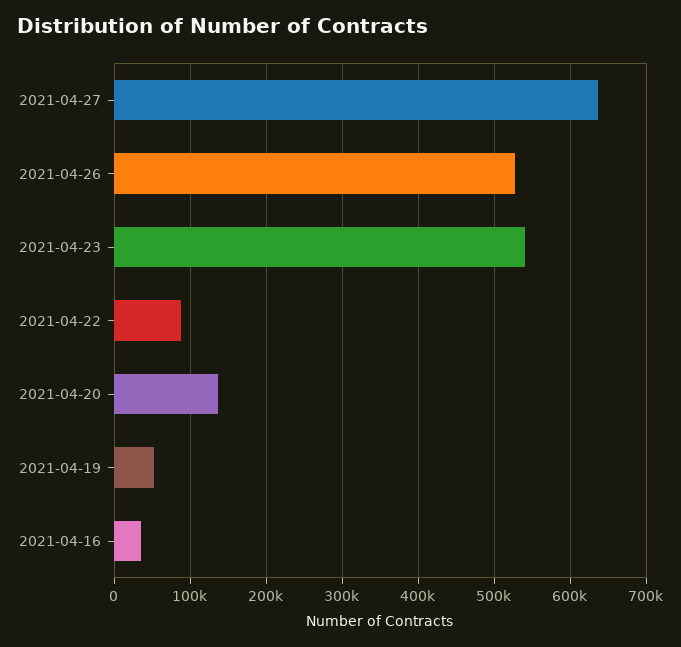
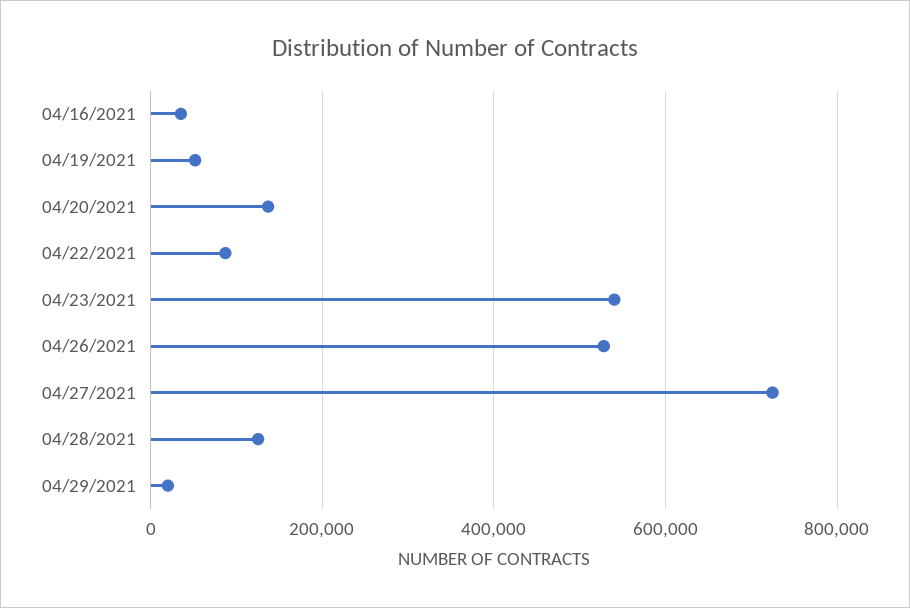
2021-04-27: 640000 -> 720000
04/28/2021: none -> 120000
04/29/2021: none -> 20000

